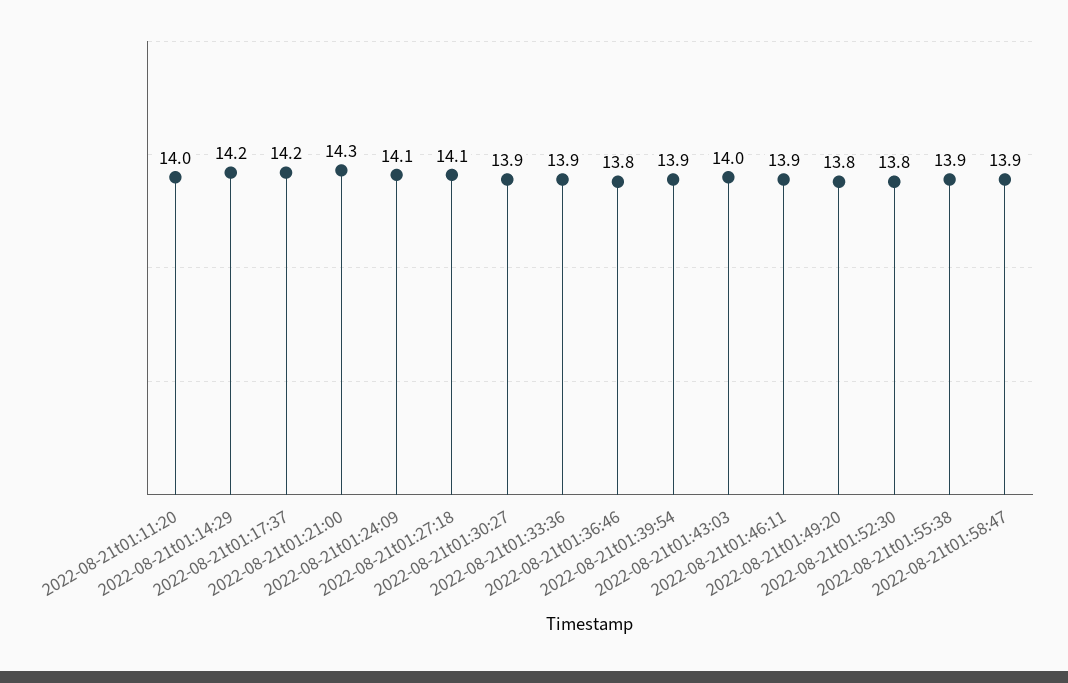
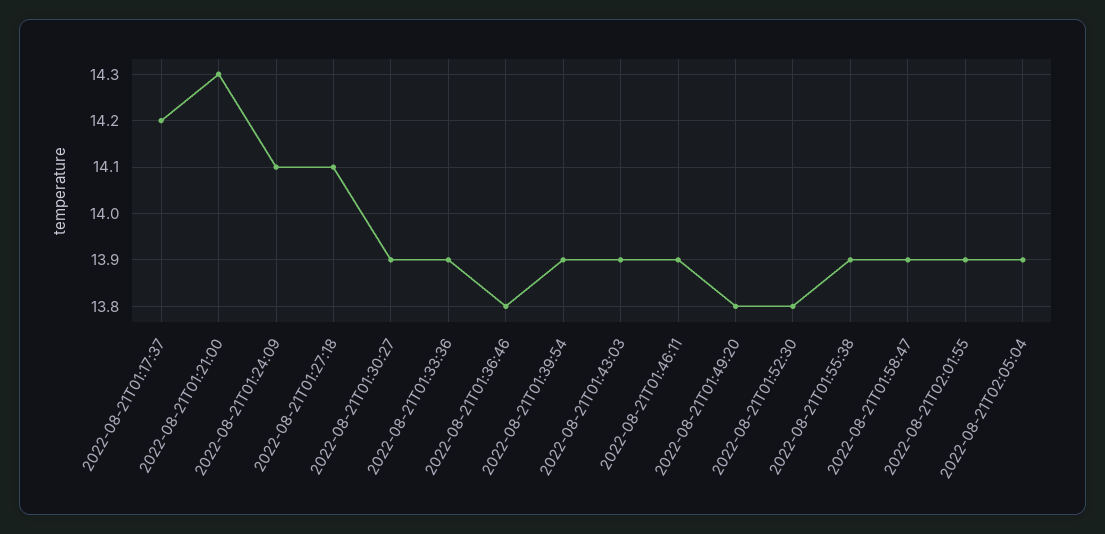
2022-08-21t01:11:20: 14 -> none
2022-08-21t01:14:29: 14.2 -> none
2022-08-21t01:43:03: 14 -> 13.9
2022-08-21T02:01:55: none -> 13.9
2022-08-21T02:05:04: none -> 13.9

